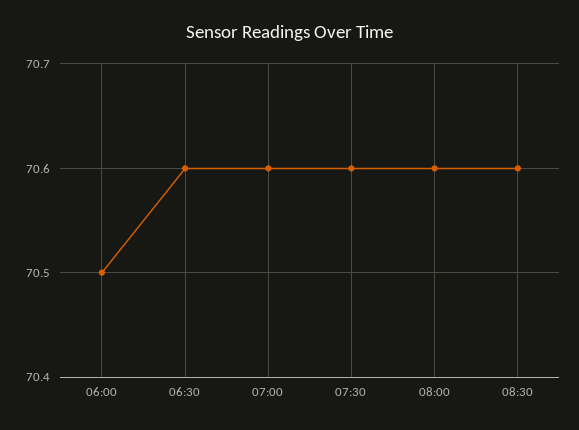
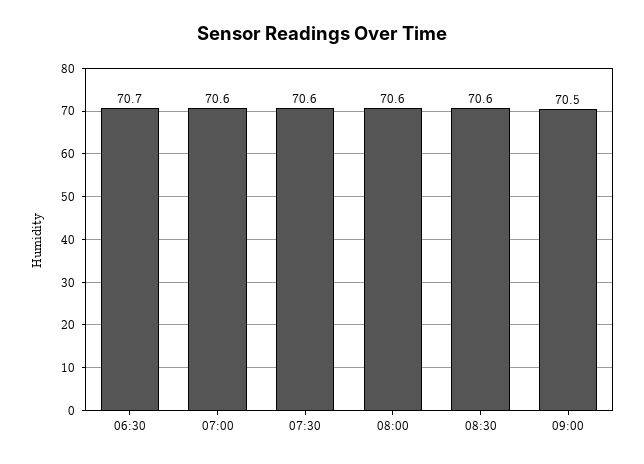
06:00: 70.5 -> none
06:30: 70.6 -> 70.7
09:00: none -> 70.5

